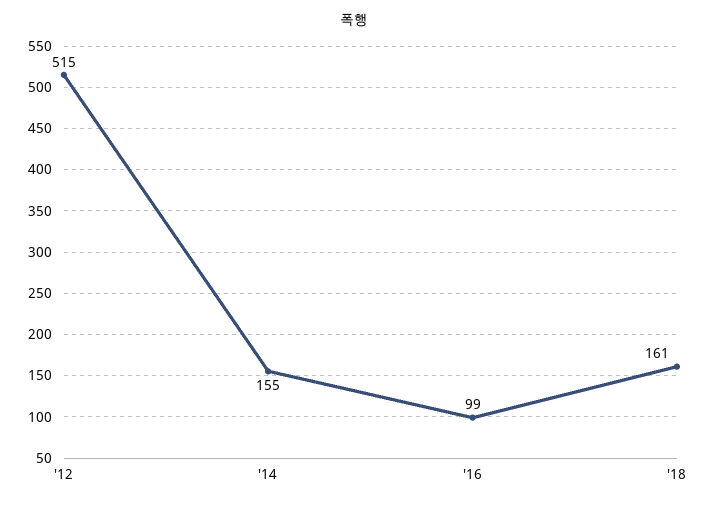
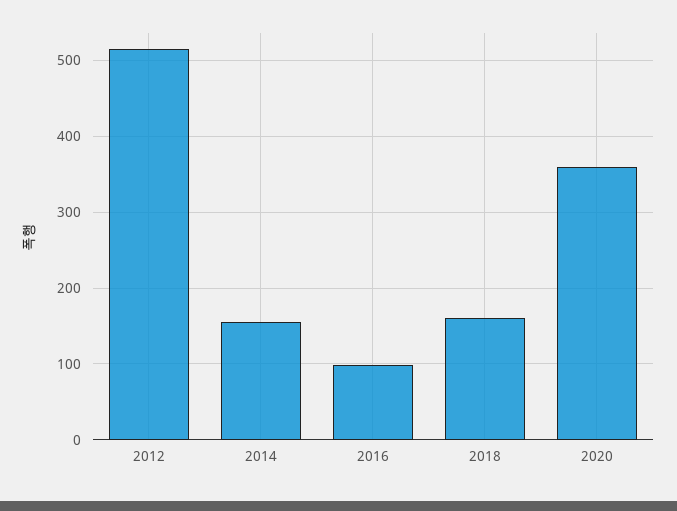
2020: none -> 360

